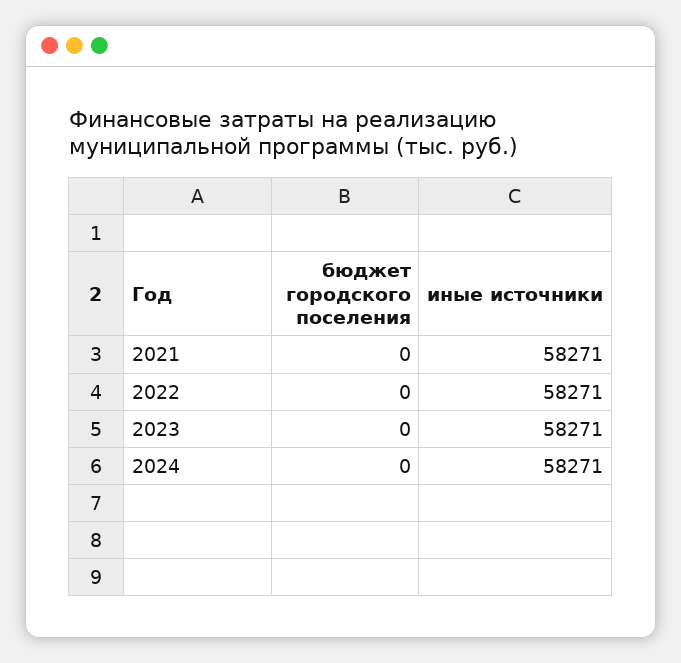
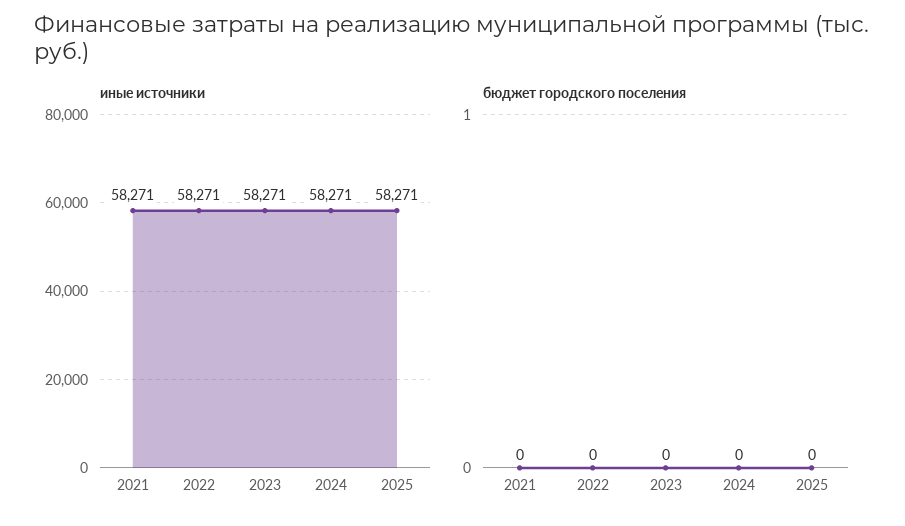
иные источники, 2025: none -> 58271
бюджет городского поселения, 2025: none -> 0

